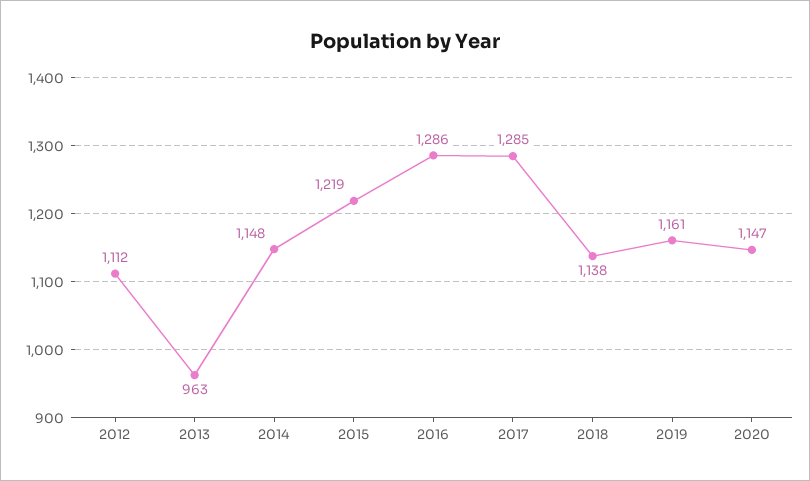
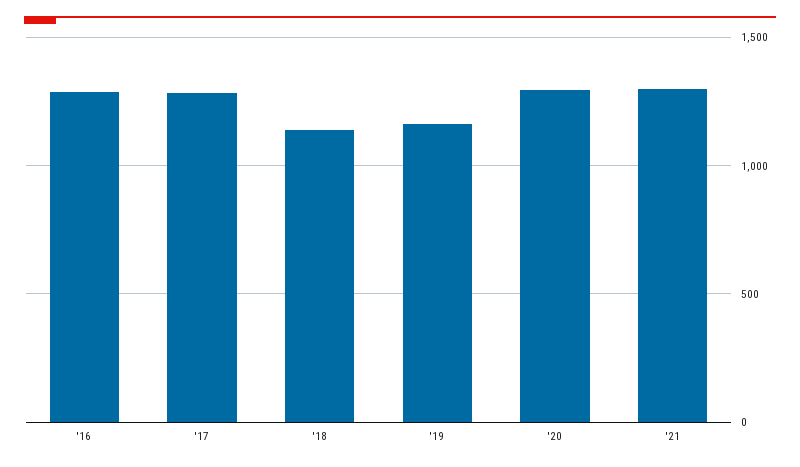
2012: 1112 -> none
2013: 963 -> none
2014: 1148 -> none
2015: 1219 -> none
2020: 1147 -> 1300
'21: none -> 1300

